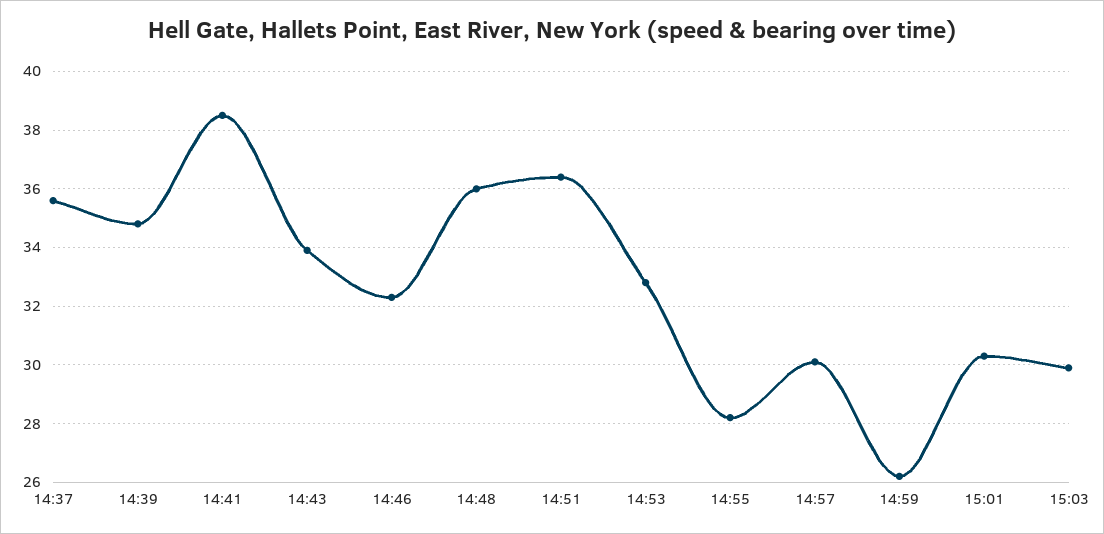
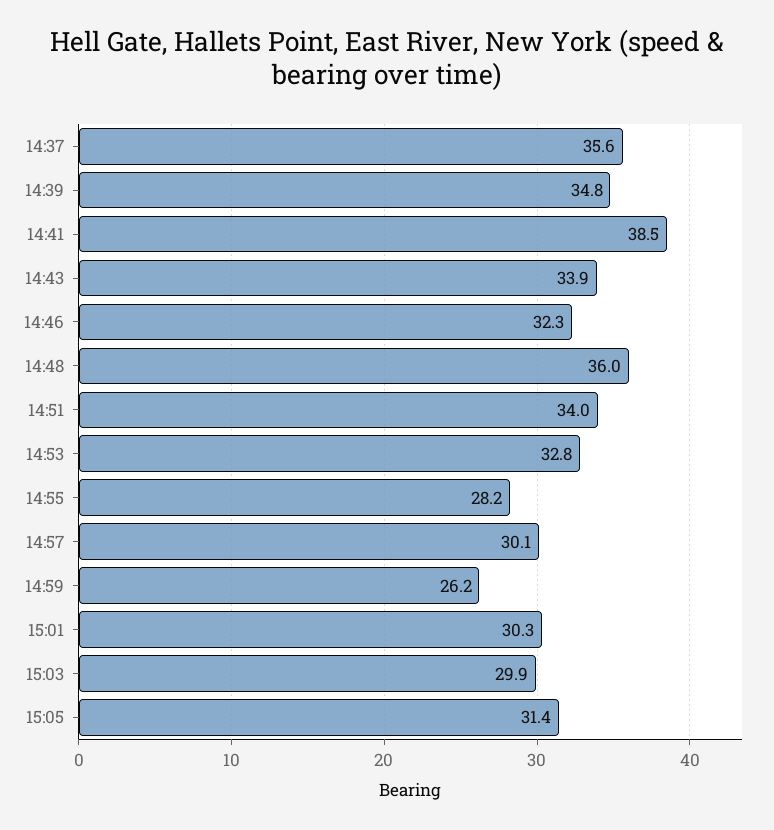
14:51: 36.5 -> 34
15:05: none -> 31.4

